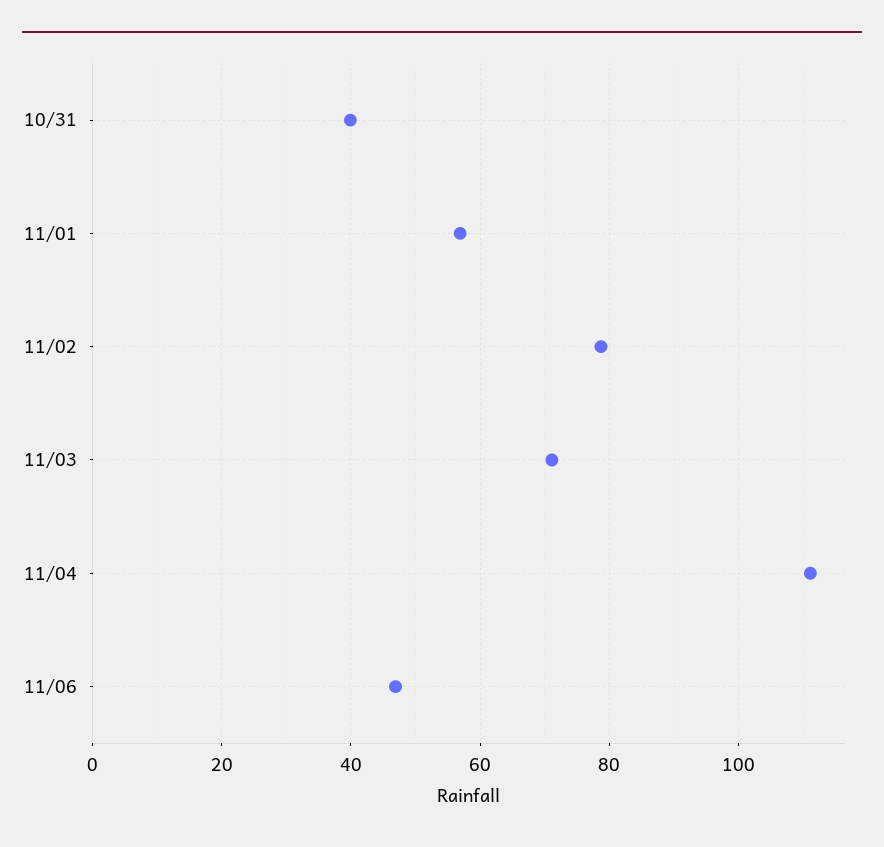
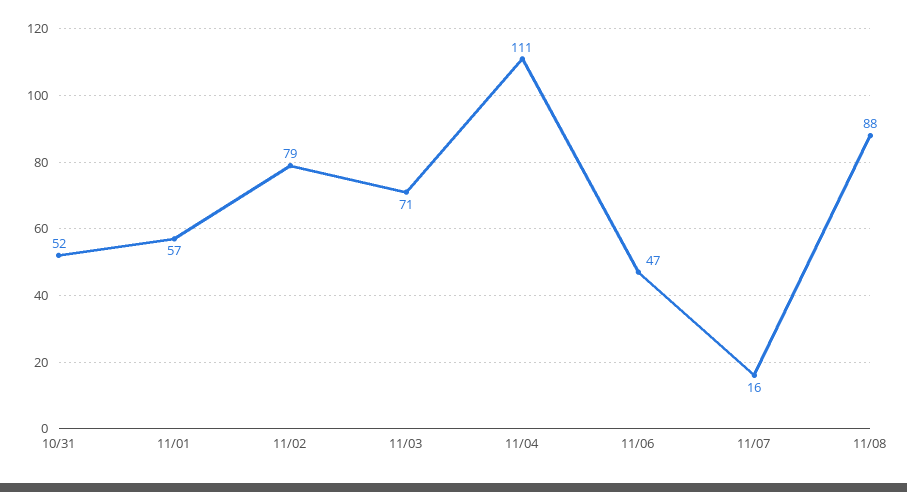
10/31: 40 -> 52
11/07: none -> 16
11/08: none -> 88

